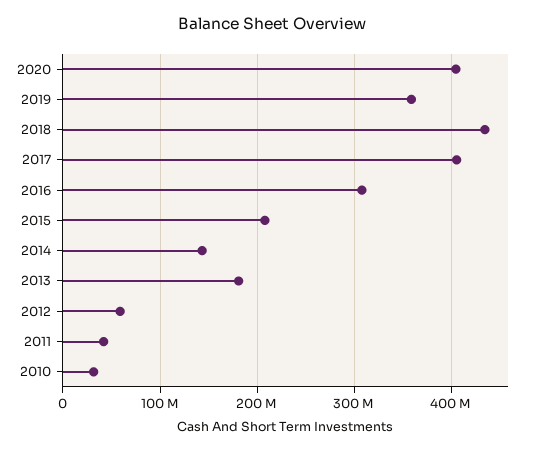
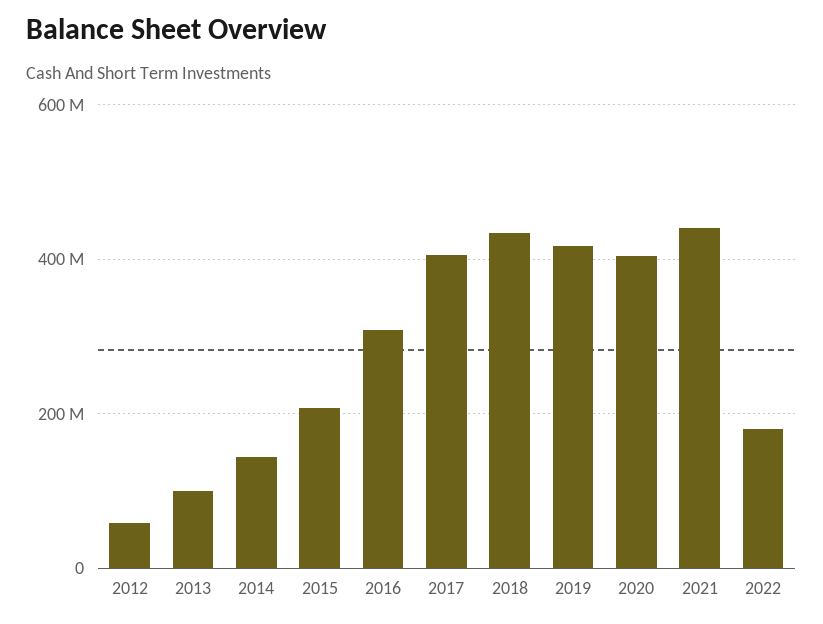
2019: 360000000 -> 420000000
2013: 180000000 -> 100000000
2011: 40000000 -> none
2010: 30000000 -> none
2021: none -> 440000000
2022: none -> 180000000

